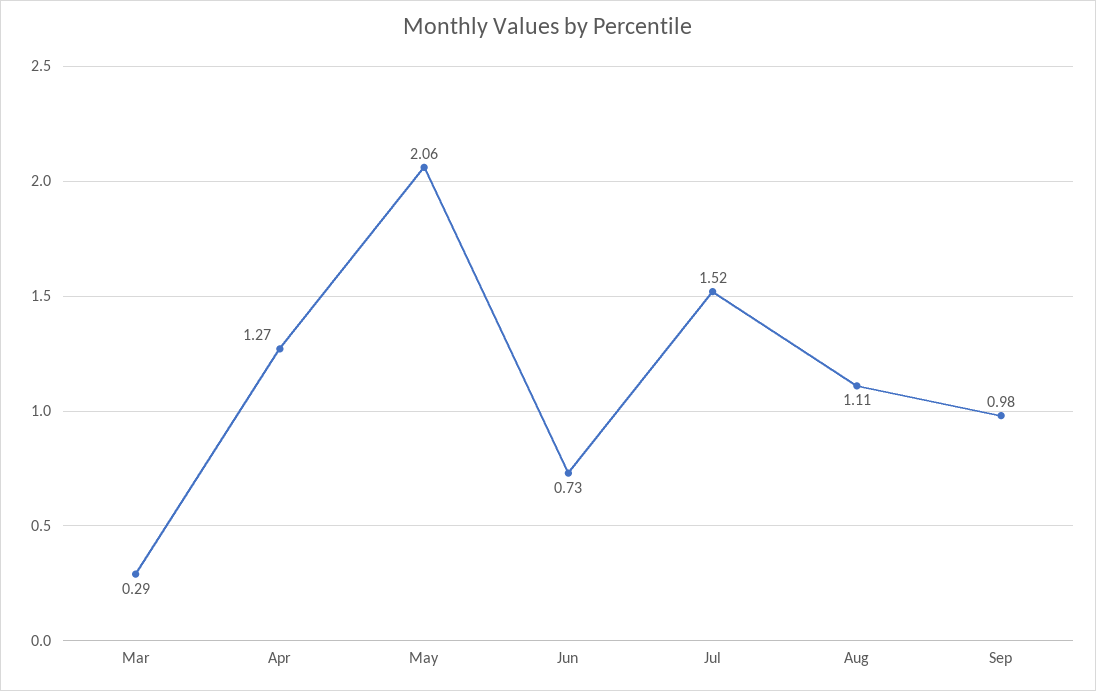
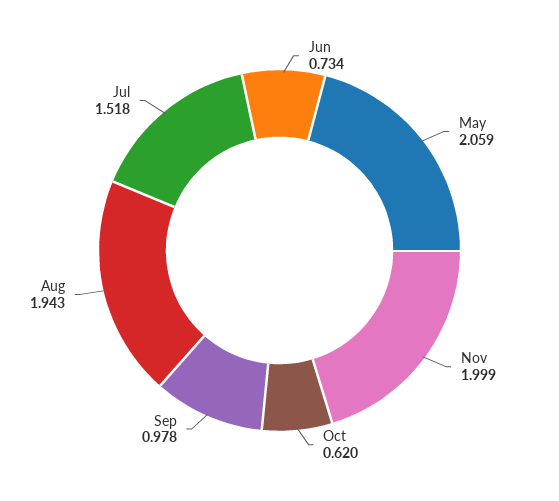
Mar: 0.29 -> none
Apr: 1.27 -> none
Aug: 1.11 -> 1.943
Nov: none -> 1.999
Oct: none -> 0.62

